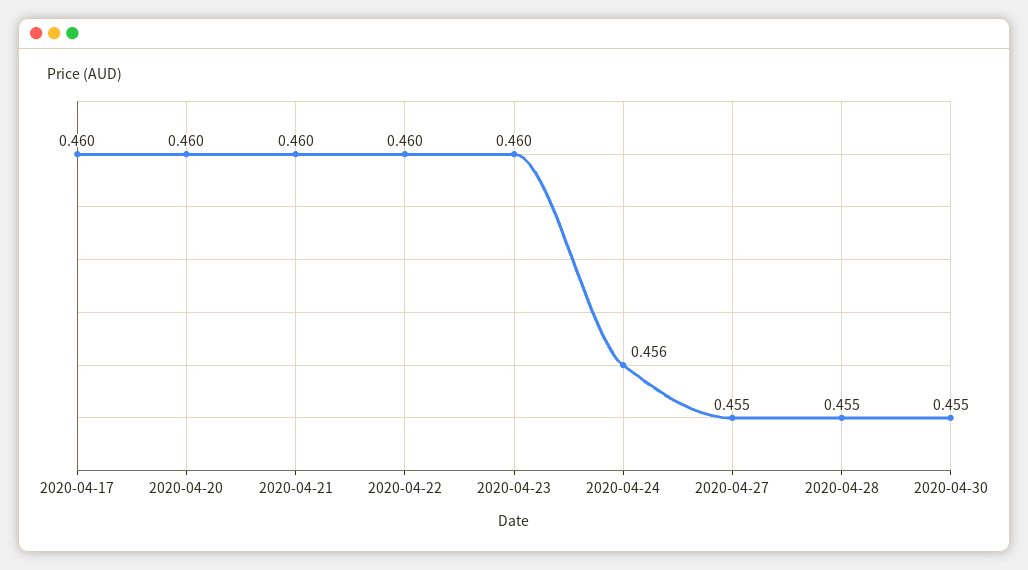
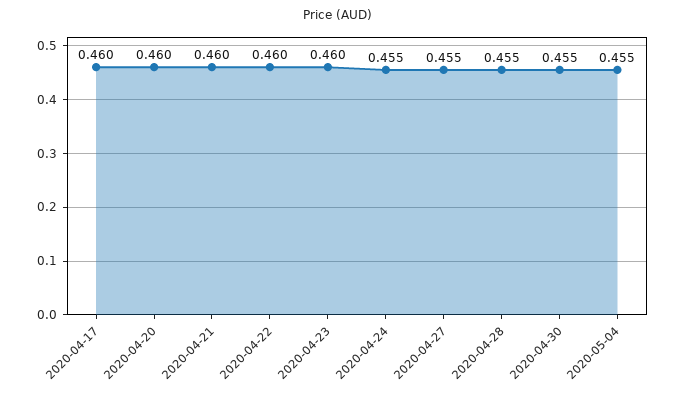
2020-04-24: 0.456 -> 0.455
2020-05-04: none -> 0.455

